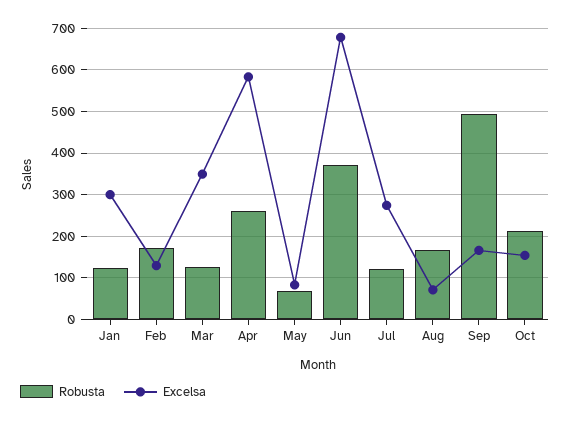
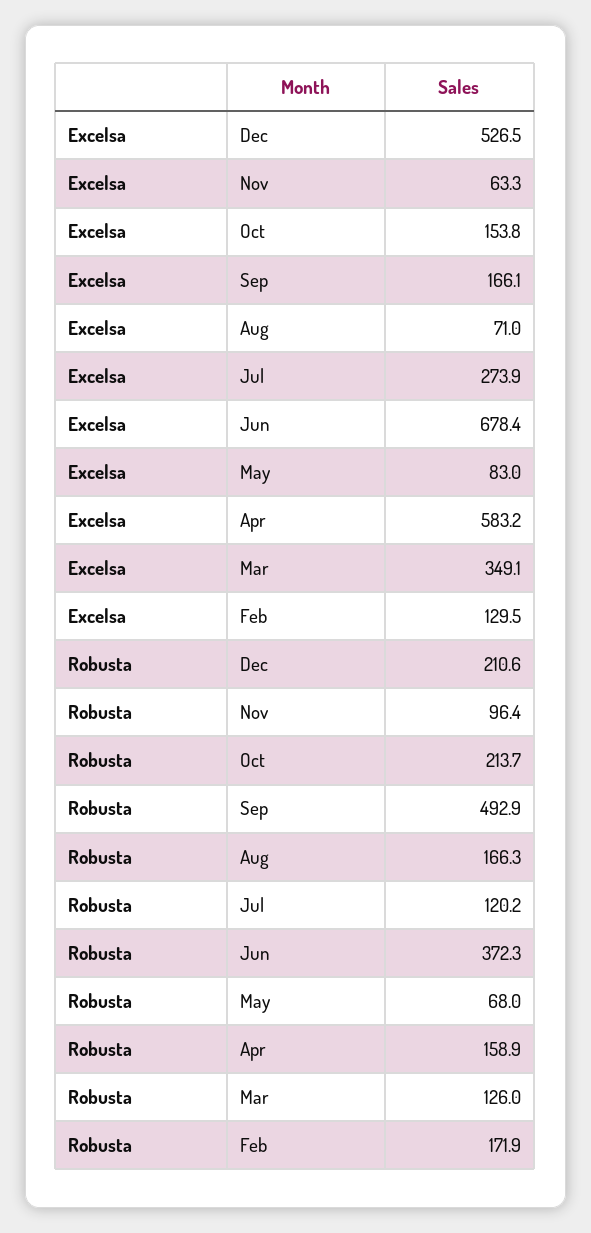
Robusta, Jan: 120 -> none
Excelsa, Jan: 300 -> none
Robusta, Apr: 260 -> 158.9
Excelsa, Dec: none -> 526.5
Excelsa, Nov: none -> 63.3
Robusta, Dec: none -> 210.6
Robusta, Nov: none -> 96.4

